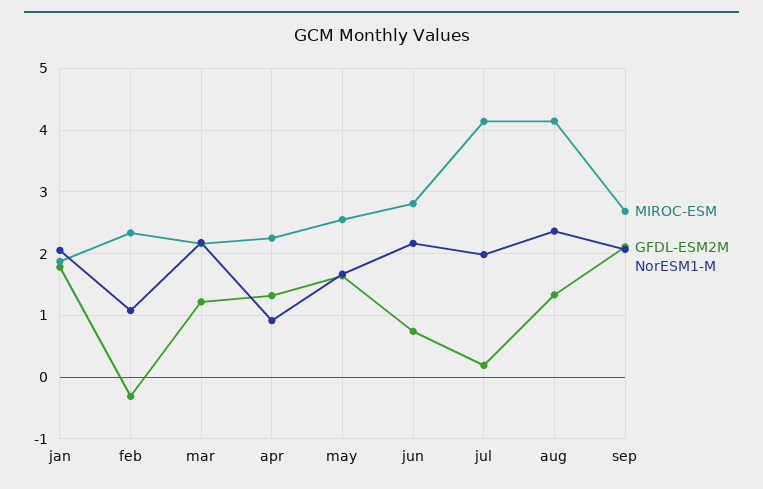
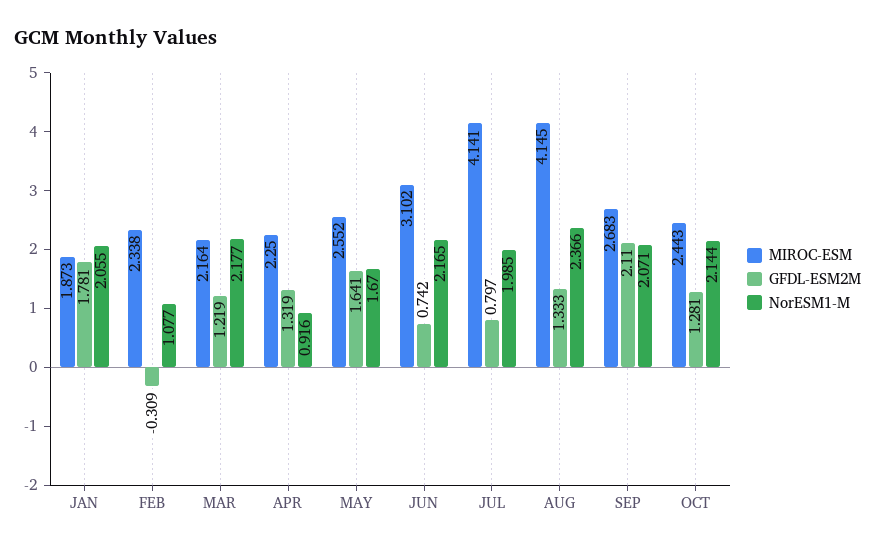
MIROC-ESM, jun: 2.8 -> 3.102
GFDL-ESM2M, jul: 0.2 -> 0.797
MIROC-ESM, OCT: none -> 2.443
GFDL-ESM2M, OCT: none -> 1.281
NorESM1-M, OCT: none -> 2.144

